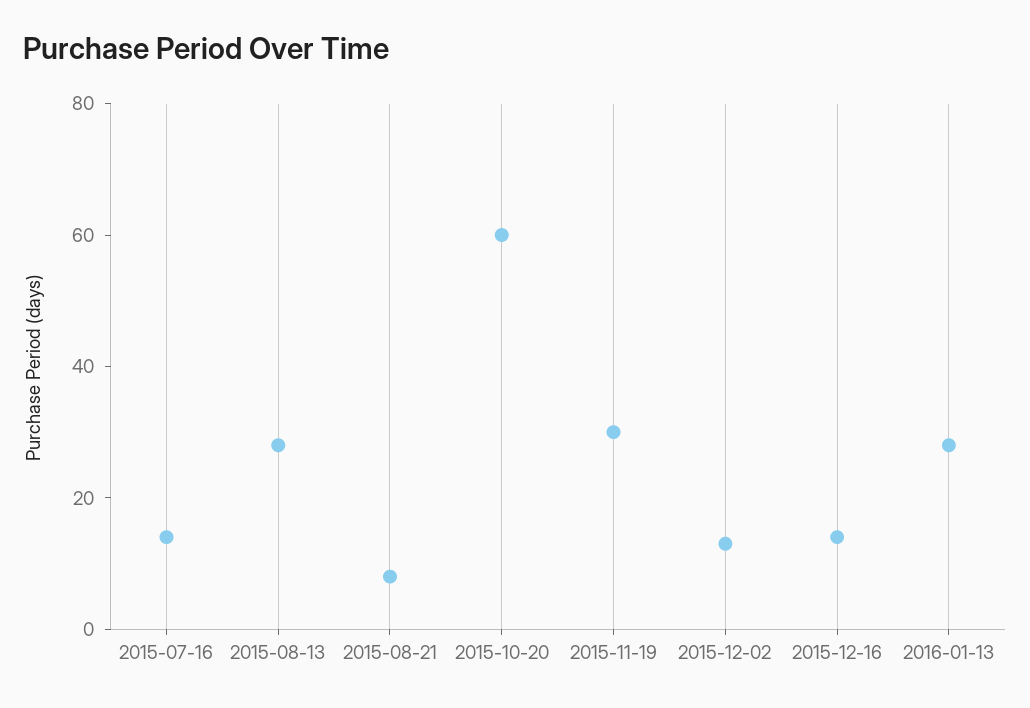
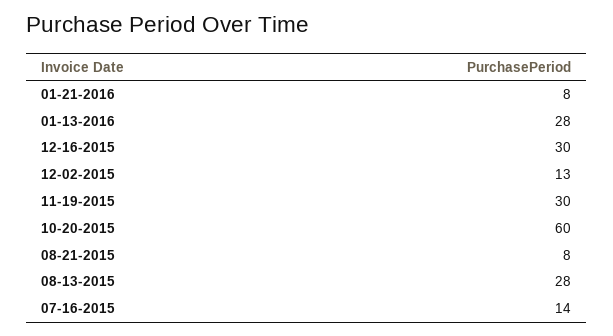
2015-12-16: 15 -> 30
01-21-2016: none -> 8

